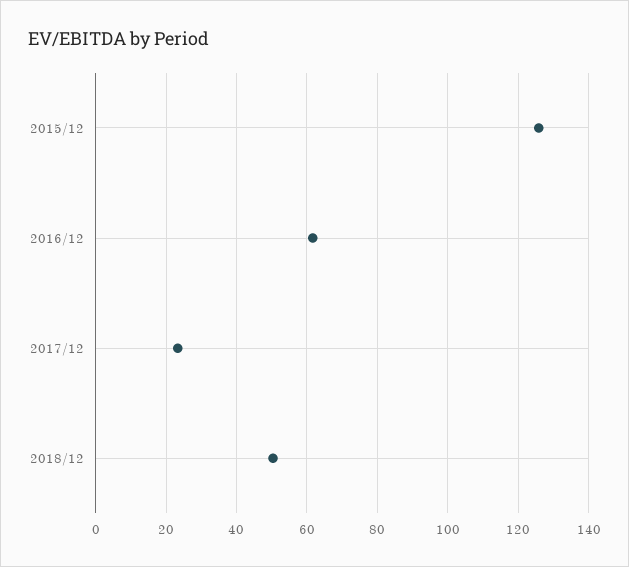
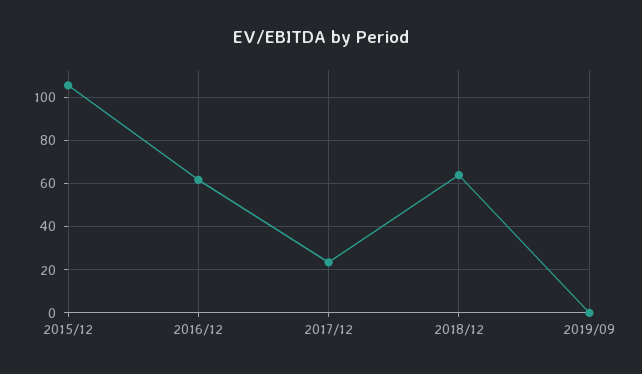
2015/12: 126 -> 105
2018/12: 50 -> 65
2019/09: none -> 0

